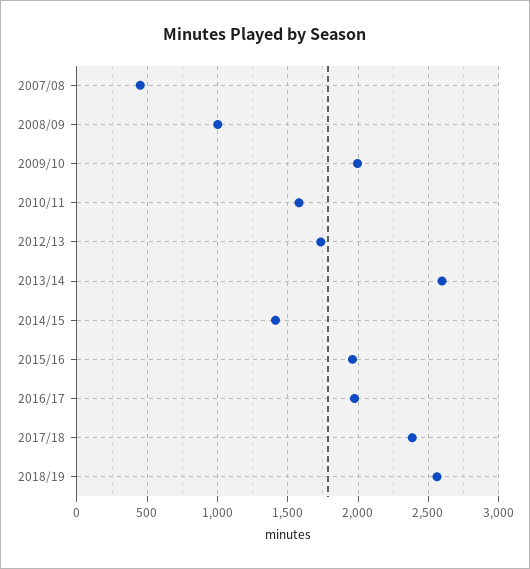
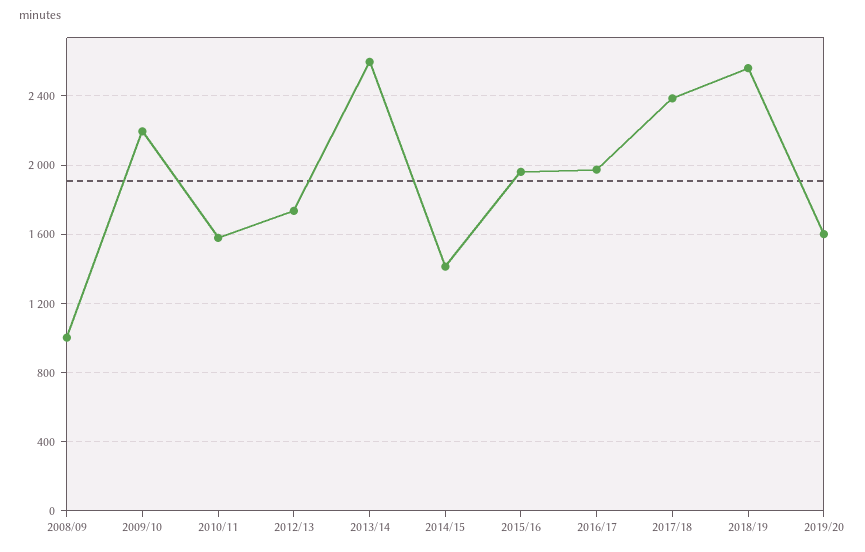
2007/08: 450 -> none
2009/10: 2000 -> 2200
2019/20: none -> 1600

